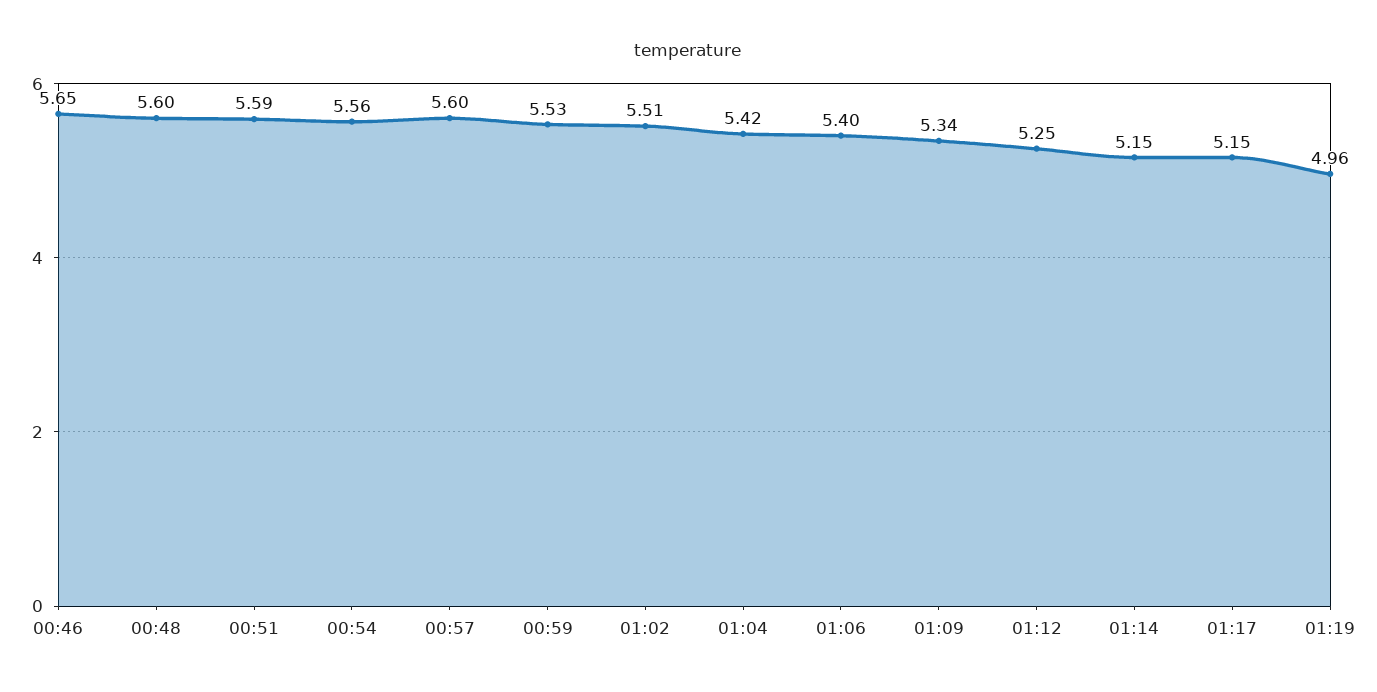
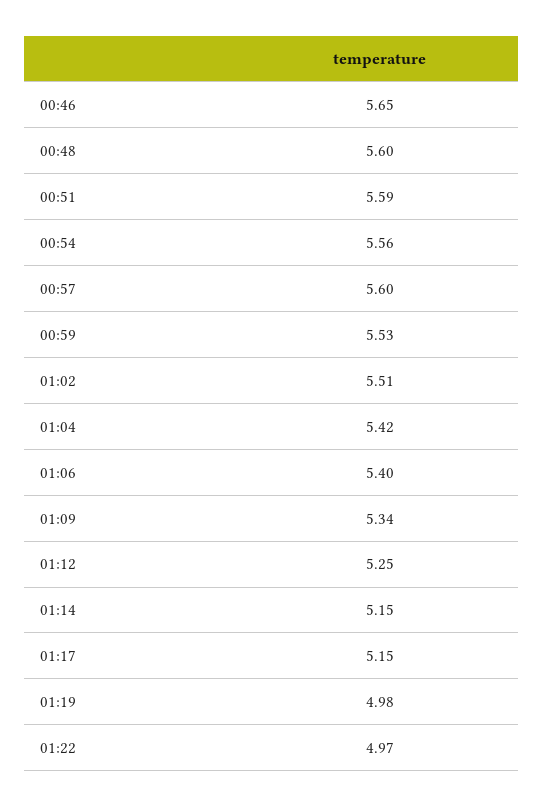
01:19: 4.96 -> 4.98
01:22: none -> 4.97

